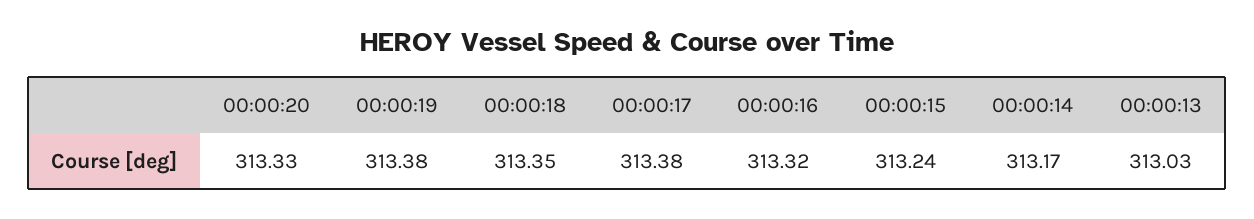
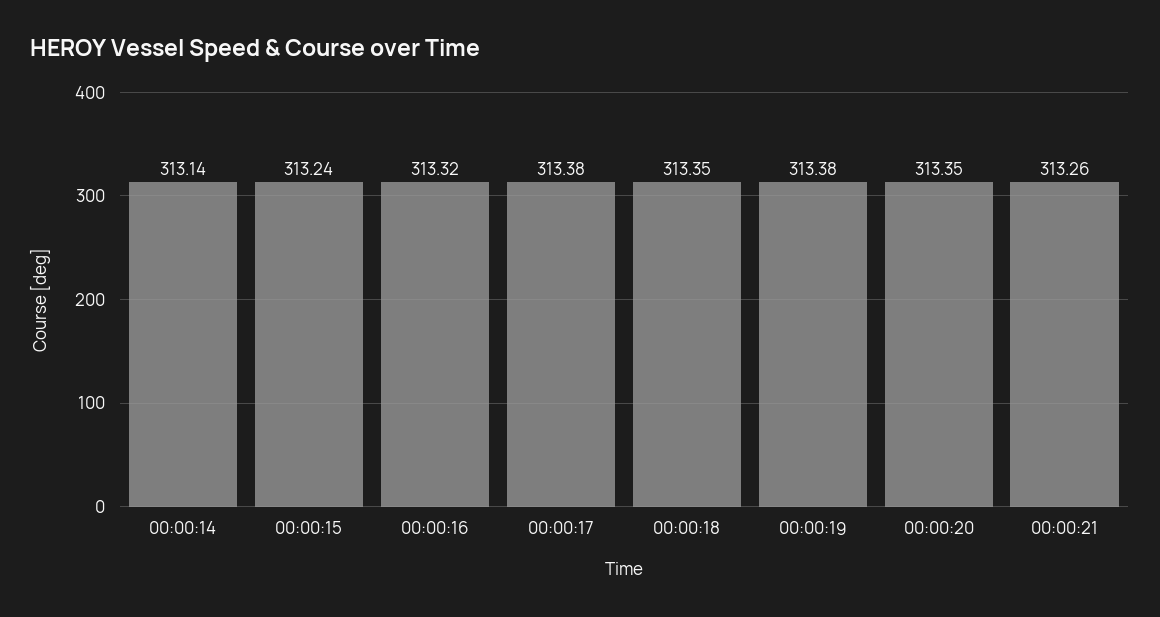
00:00:20: 313.33 -> 313.35
00:00:14: 313.17 -> 313.14
00:00:13: 313.03 -> none
00:00:21: none -> 313.26

